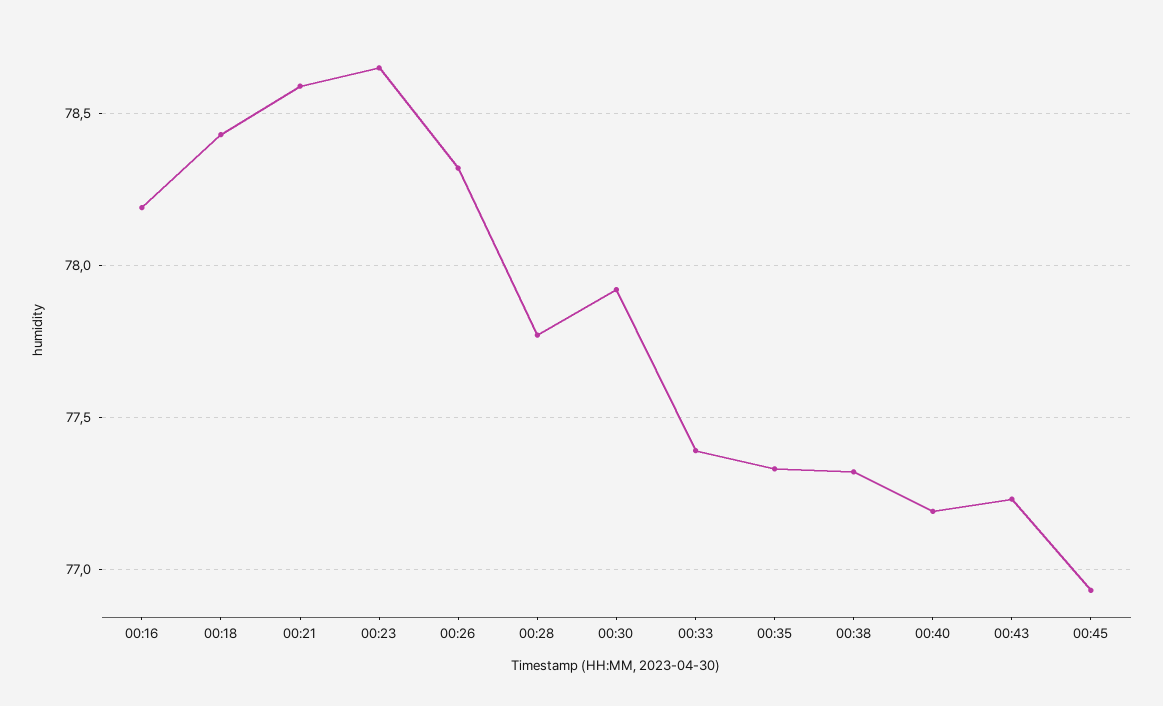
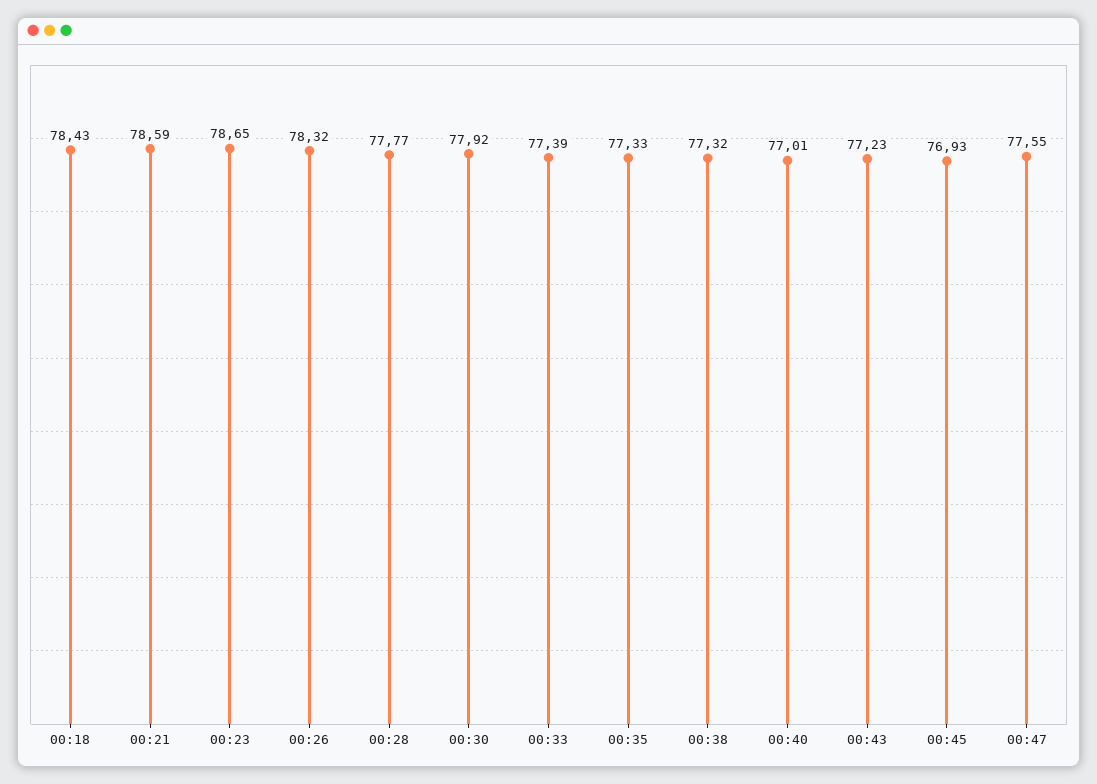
00:16: 78.2 -> none
00:40: 77.2 -> 77.01
00:47: none -> 77.55

